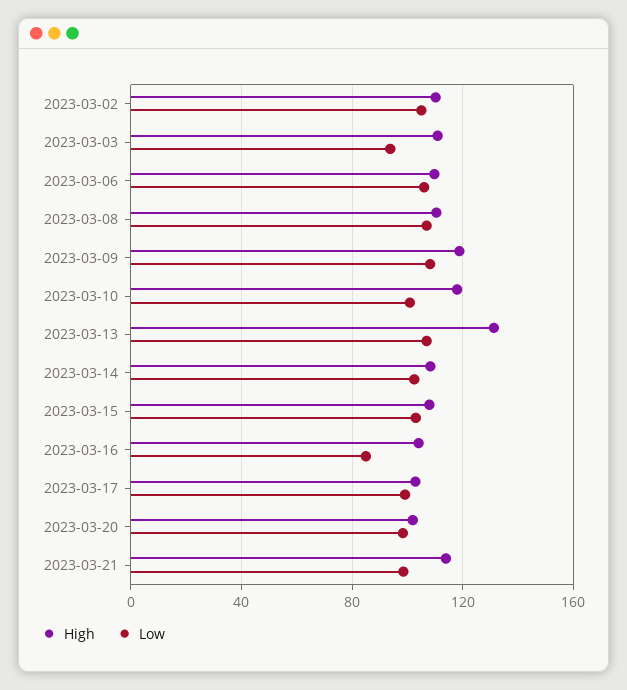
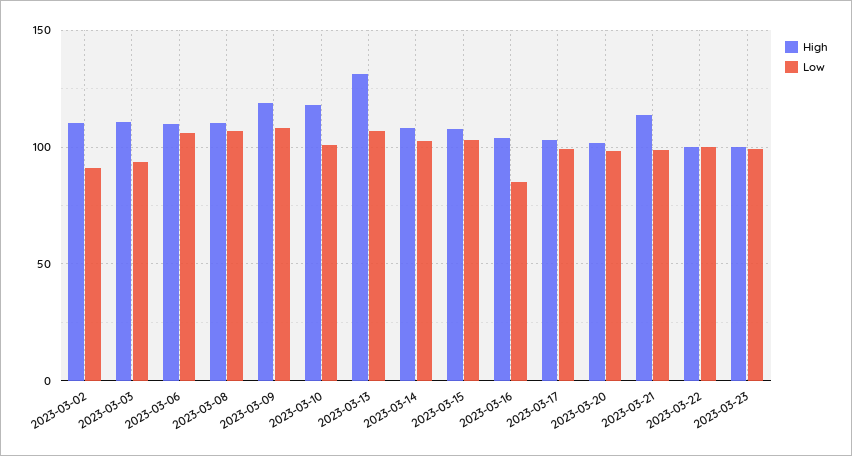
Low, 2023-03-02: 105 -> 90
High, 2023-03-22: none -> 100
Low, 2023-03-22: none -> 100
High, 2023-03-23: none -> 100
Low, 2023-03-23: none -> 100

